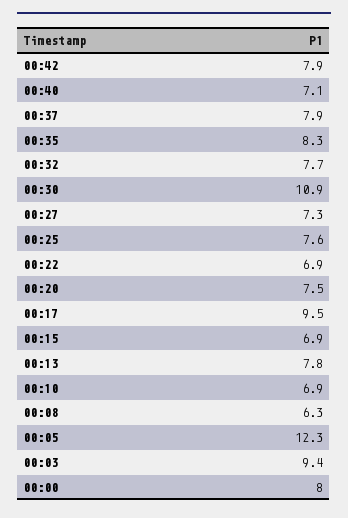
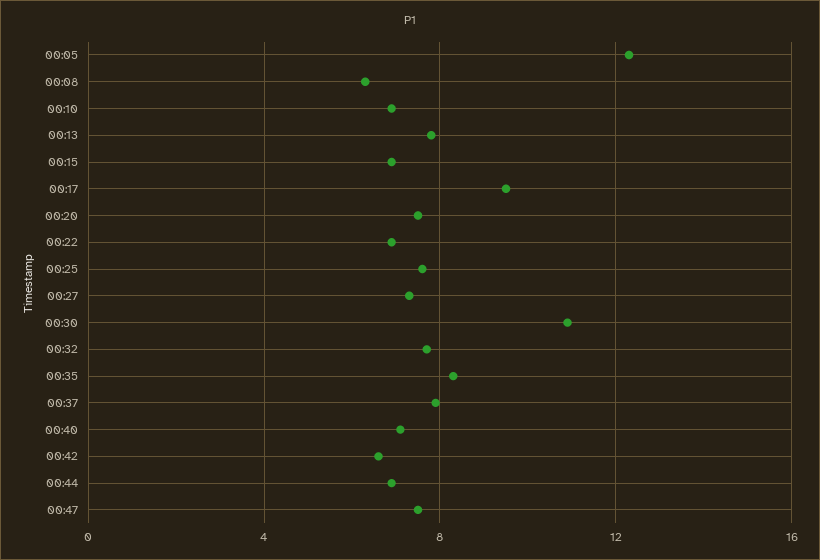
00:42: 7.9 -> 6.5
00:03: 9.4 -> none
00:00: 8 -> none
00:44: none -> 7
00:47: none -> 7.5

